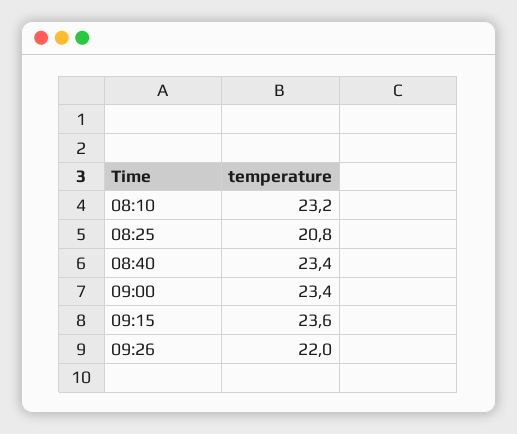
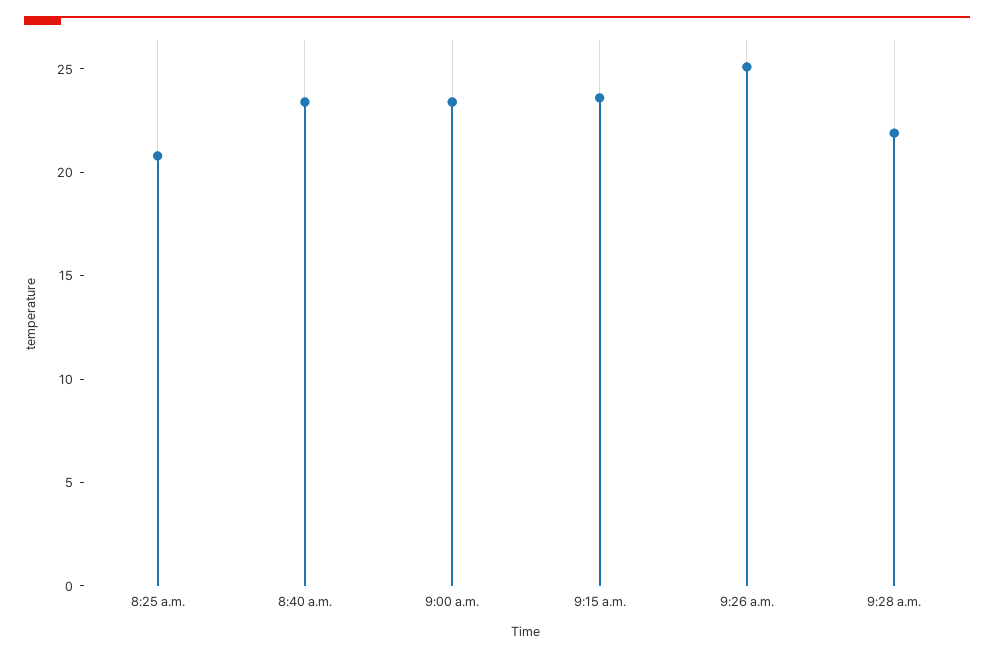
08:10: 23.2 -> none
09:26: 22 -> 25
9:28 a.m.: none -> 22

